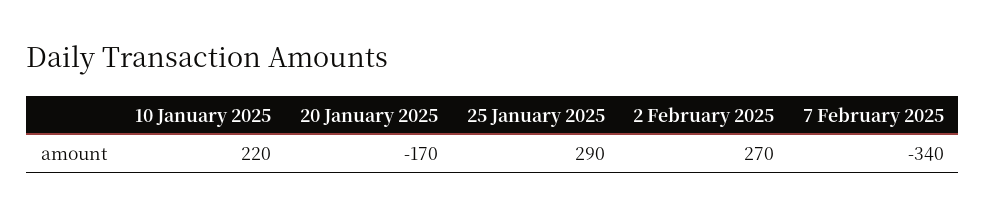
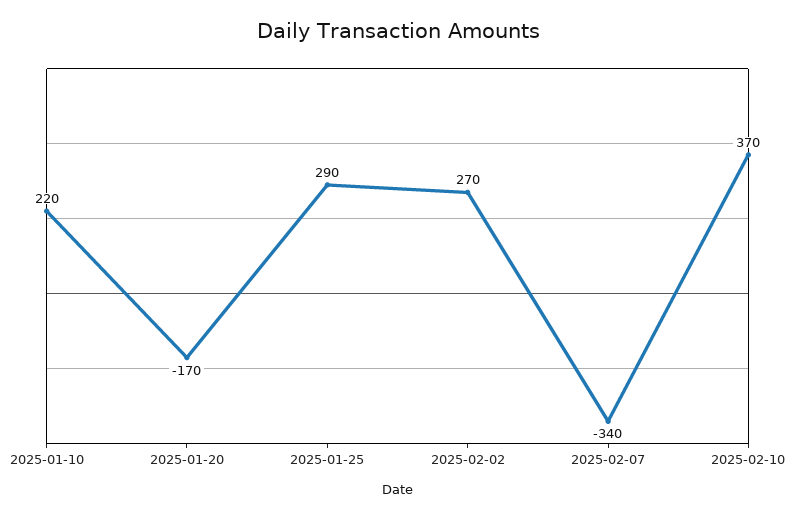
2025-02-10: none -> 370

